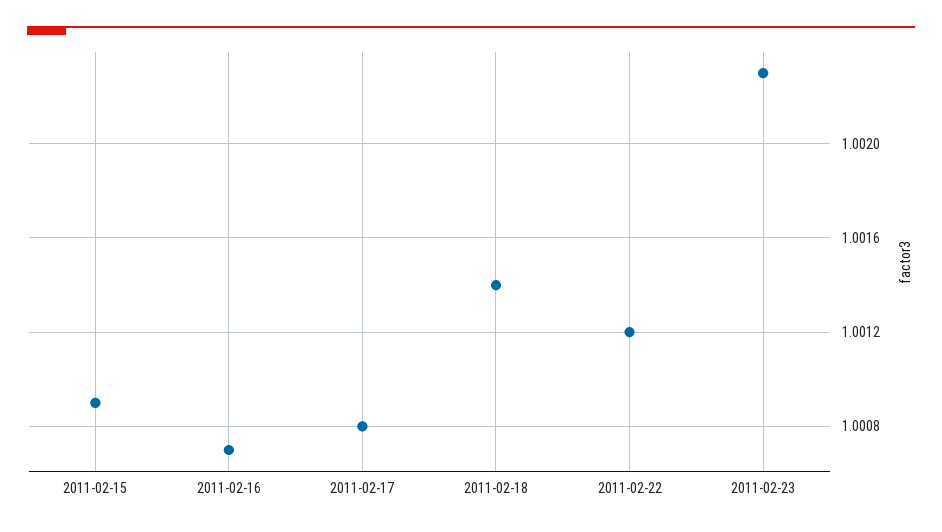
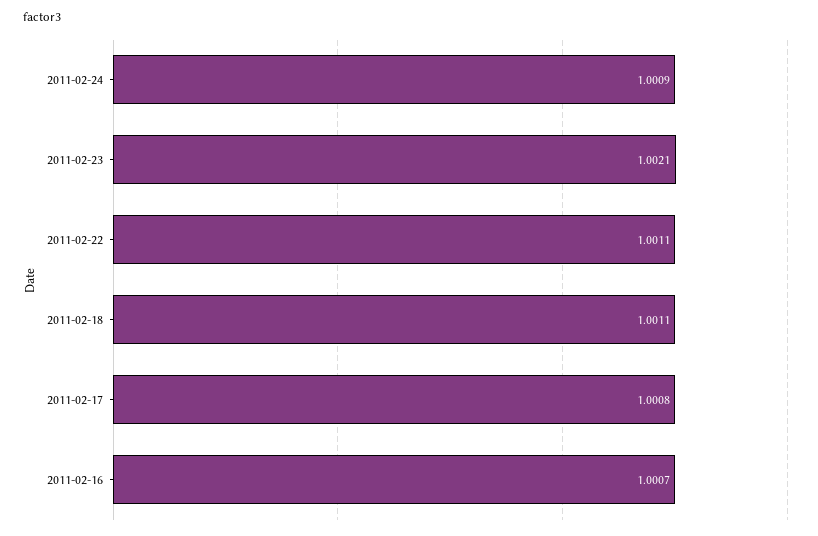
2011-02-15: 1.0009 -> none
2011-02-18: 1.0014 -> 1.0011
2011-02-22: 1.0012 -> 1.0011
2011-02-23: 1.0023 -> 1.0021
2011-02-24: none -> 1.0009

